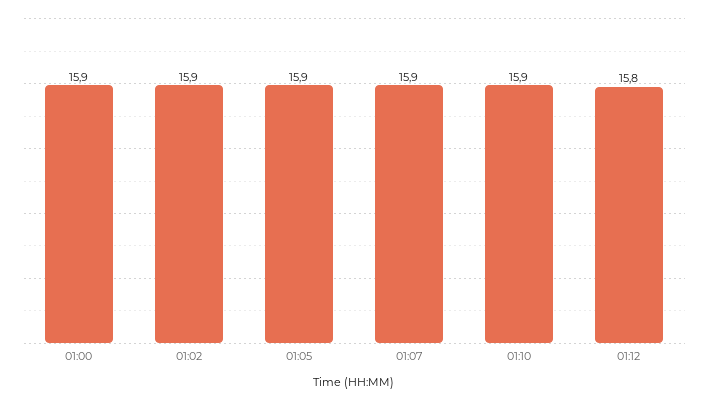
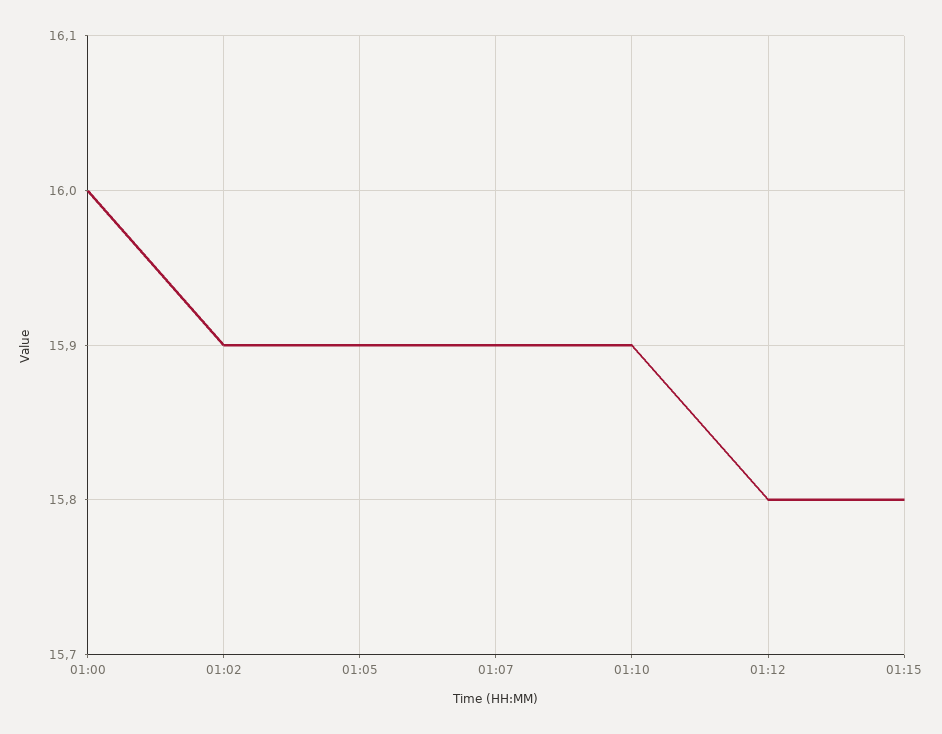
01:00: 15.9 -> 16
01:15: none -> 15.8

